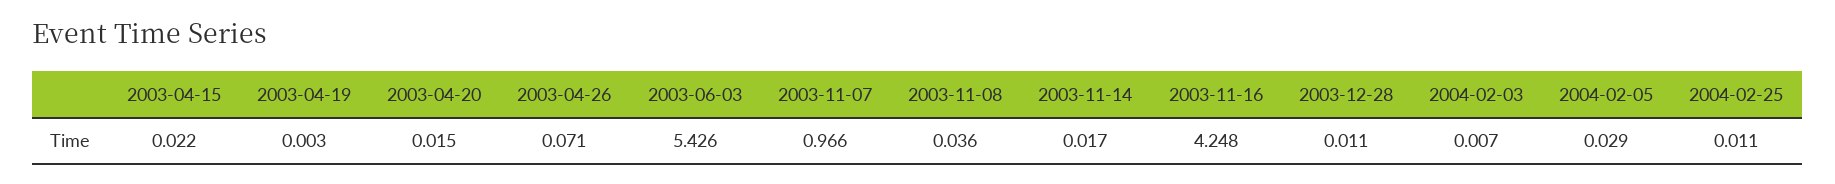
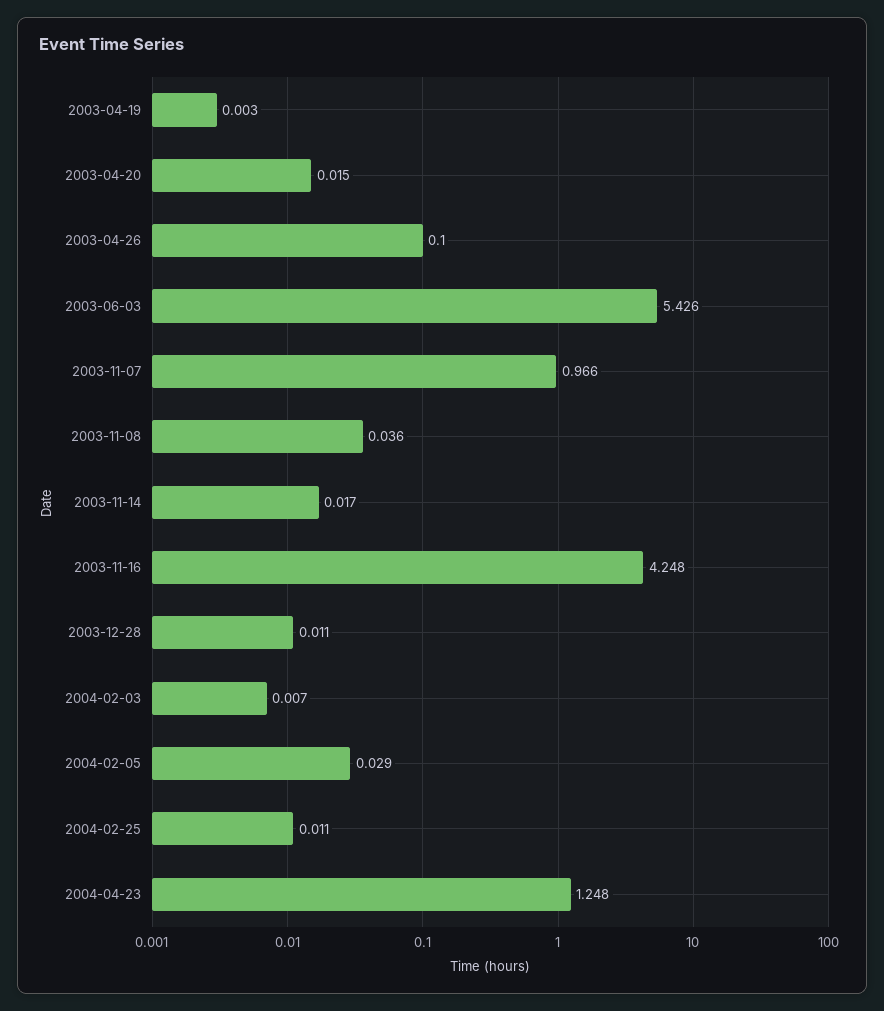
2003-04-15: 0.022 -> none
2003-04-26: 0.071 -> 0.1
2004-04-23: none -> 1.248

